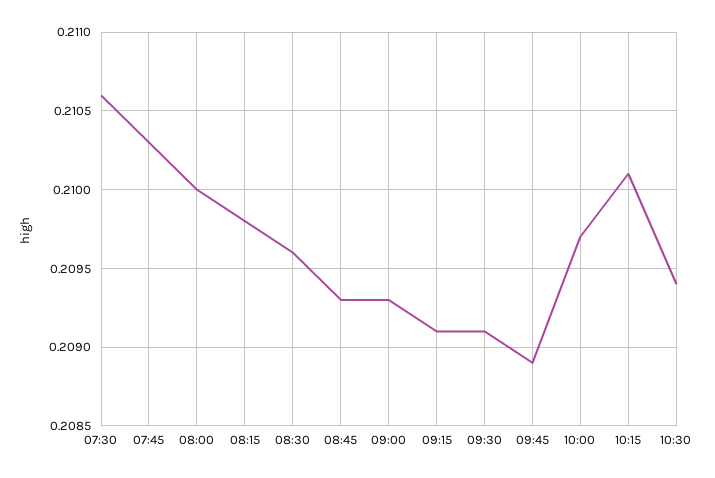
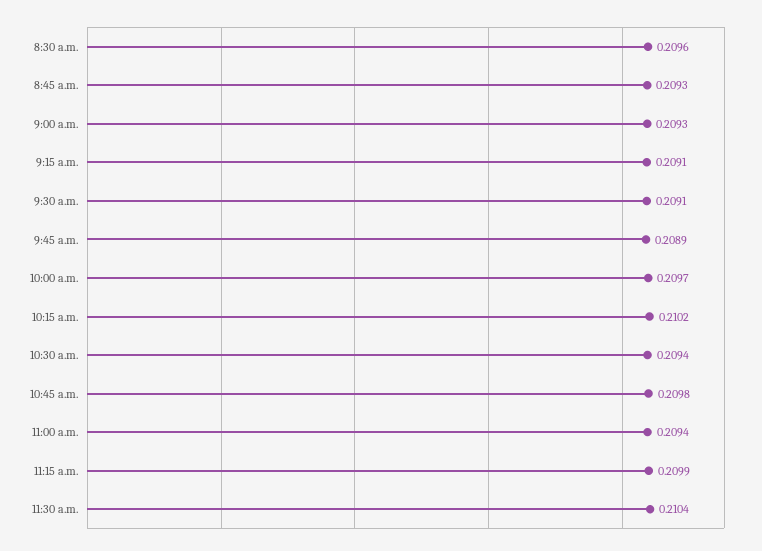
07:30: 0.2106 -> none
07:45: 0.2103 -> none
08:00: 0.21 -> none
08:15: 0.2098 -> none
10:15: 0.2101 -> 0.2102
10:45 a.m.: none -> 0.2098
11:00 a.m.: none -> 0.2094
11:15 a.m.: none -> 0.2099
11:30 a.m.: none -> 0.2104

